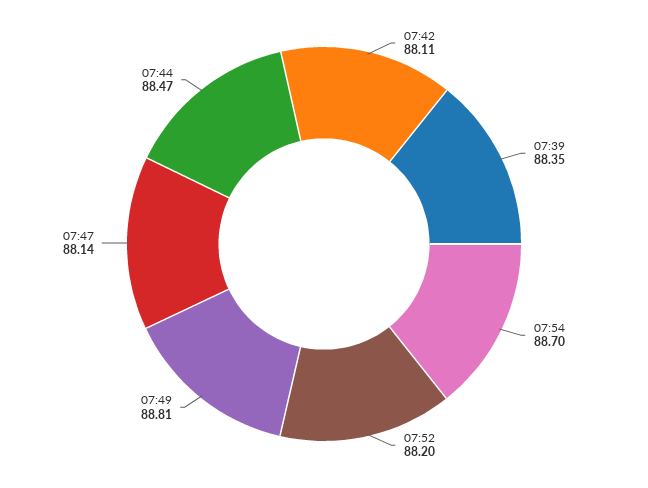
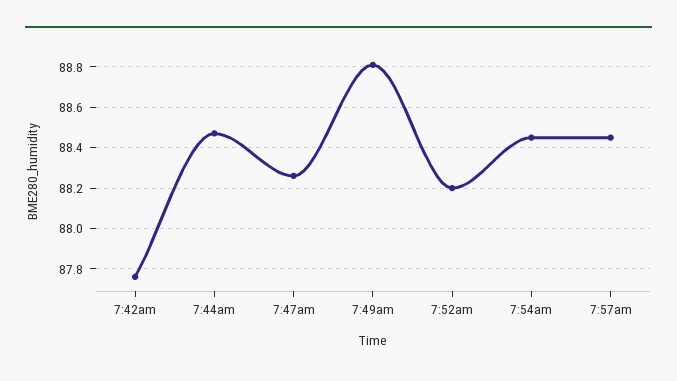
07:42: 88.11 -> 87.75
07:39: 88.35 -> none
07:54: 88.7 -> 88.45
07:47: 88.14 -> 88.25
7:57am: none -> 88.45

